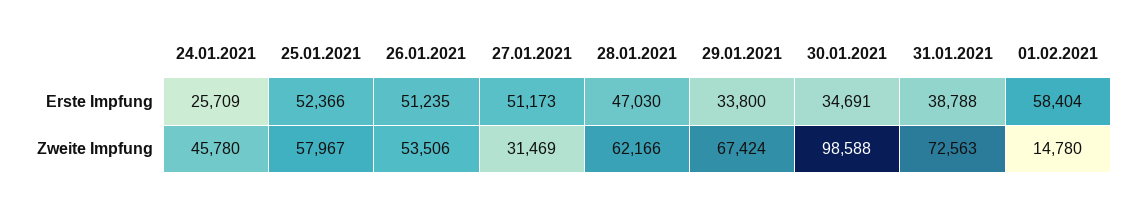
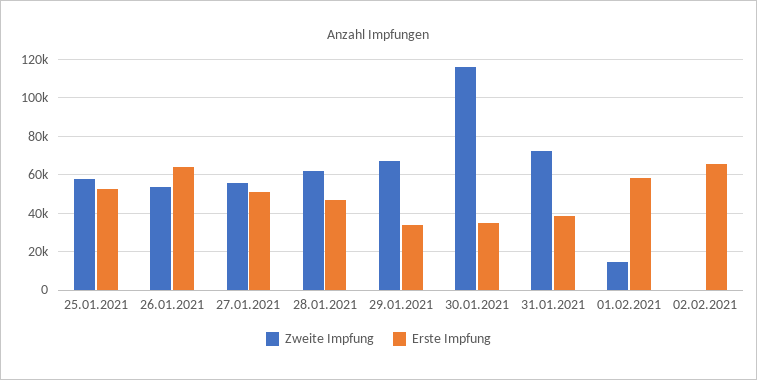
Erste Impfung, 24.01.2021: 25709 -> none
Erste Impfung, 26.01.2021: 51235 -> 65000
Zweite Impfung, 24.01.2021: 45780 -> none
Zweite Impfung, 27.01.2021: 31469 -> 55000
Zweite Impfung, 30.01.2021: 98588 -> 115000
Zweite Impfung, 02.02.2021: none -> 0
Erste Impfung, 02.02.2021: none -> 65000

